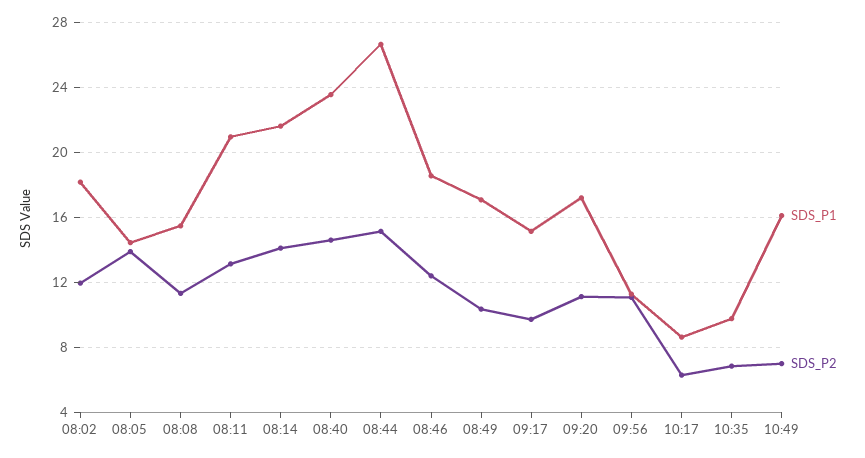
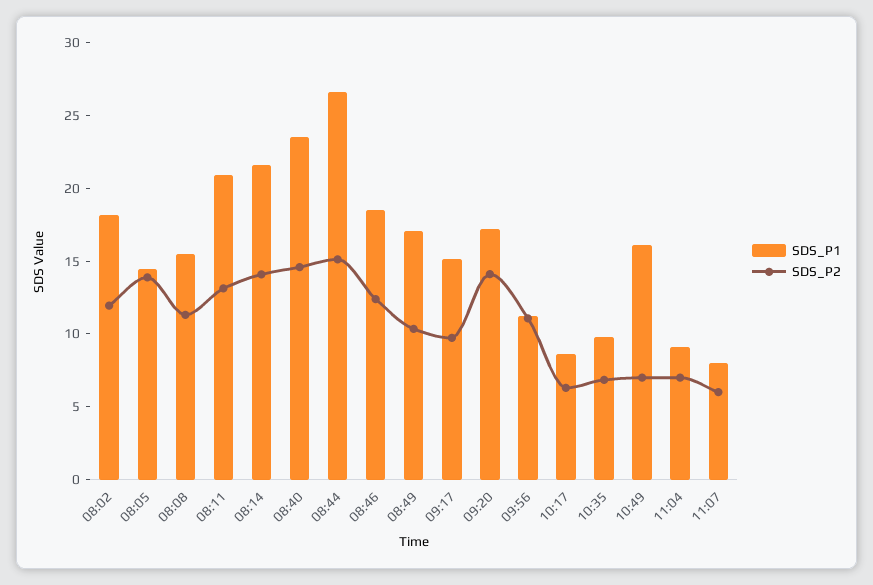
SDS_P2, 09:20: 11 -> 14
SDS_P1, 11:04: none -> 9
SDS_P2, 11:04: none -> 7
SDS_P1, 11:07: none -> 8
SDS_P2, 11:07: none -> 6

